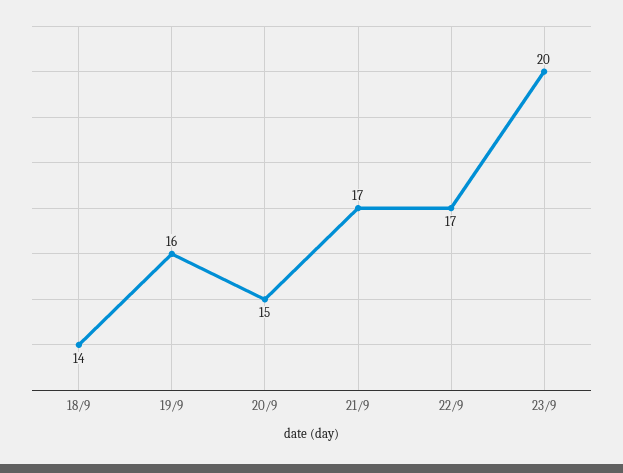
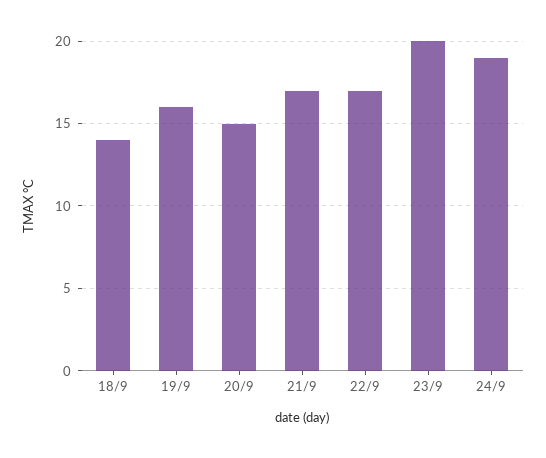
24/9: none -> 19

